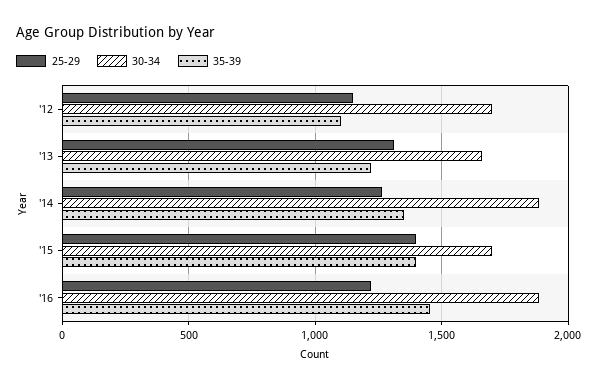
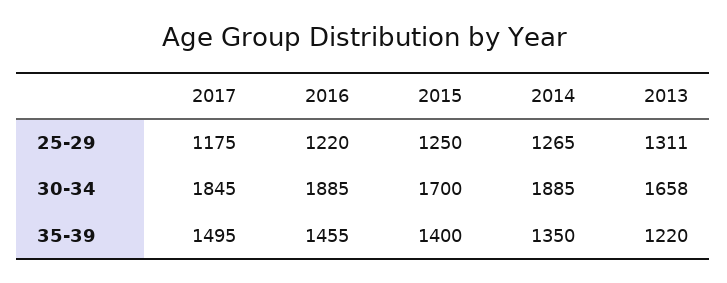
25-29, '12: 1150 -> none
30-34, '12: 1700 -> none
35-39, '12: 1100 -> none
25-29, '15: 1400 -> 1250
25-29, 2017: none -> 1175
30-34, 2017: none -> 1845
35-39, 2017: none -> 1495

